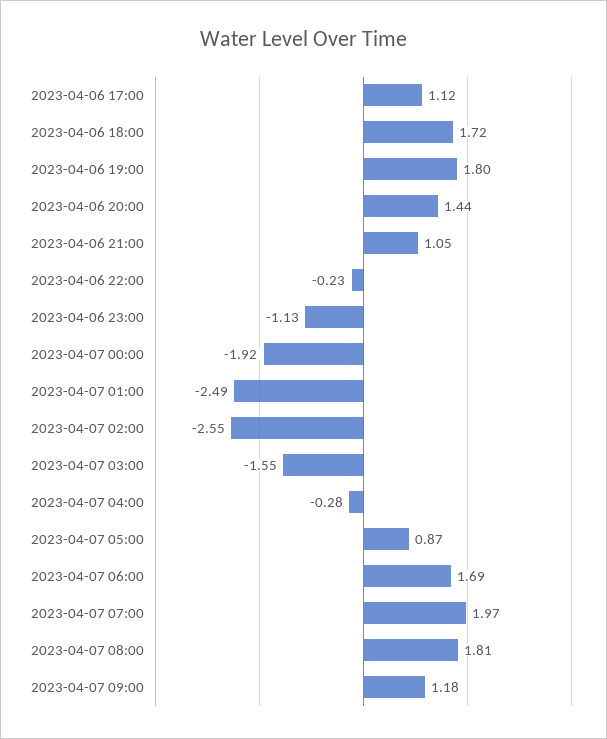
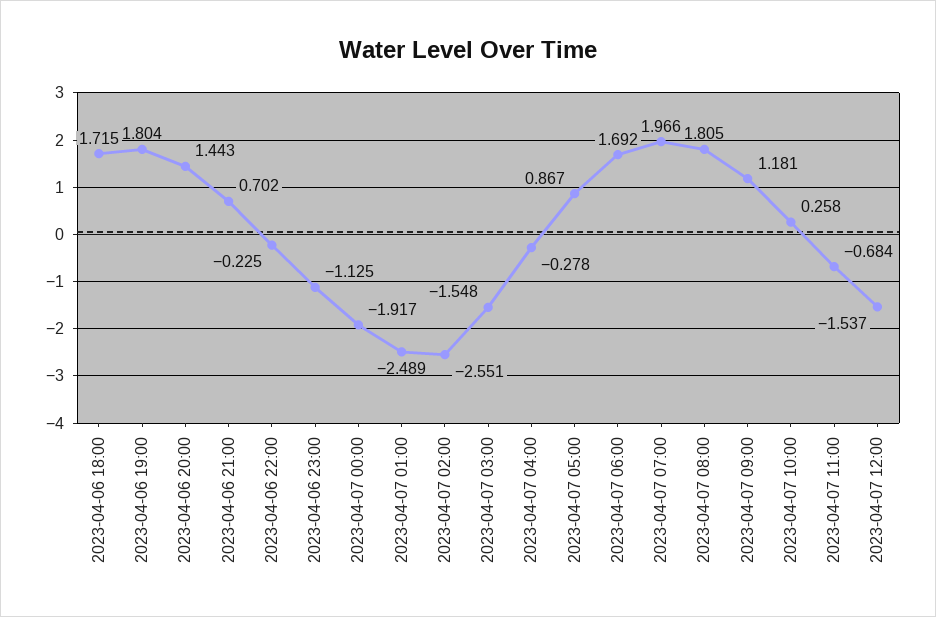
2023-04-06 17:00: 1.12 -> none
2023-04-06 21:00: 1.05 -> 0.702
2023-04-07 10:00: none -> 0.258
2023-04-07 11:00: none -> -0.684
2023-04-07 12:00: none -> -1.537

